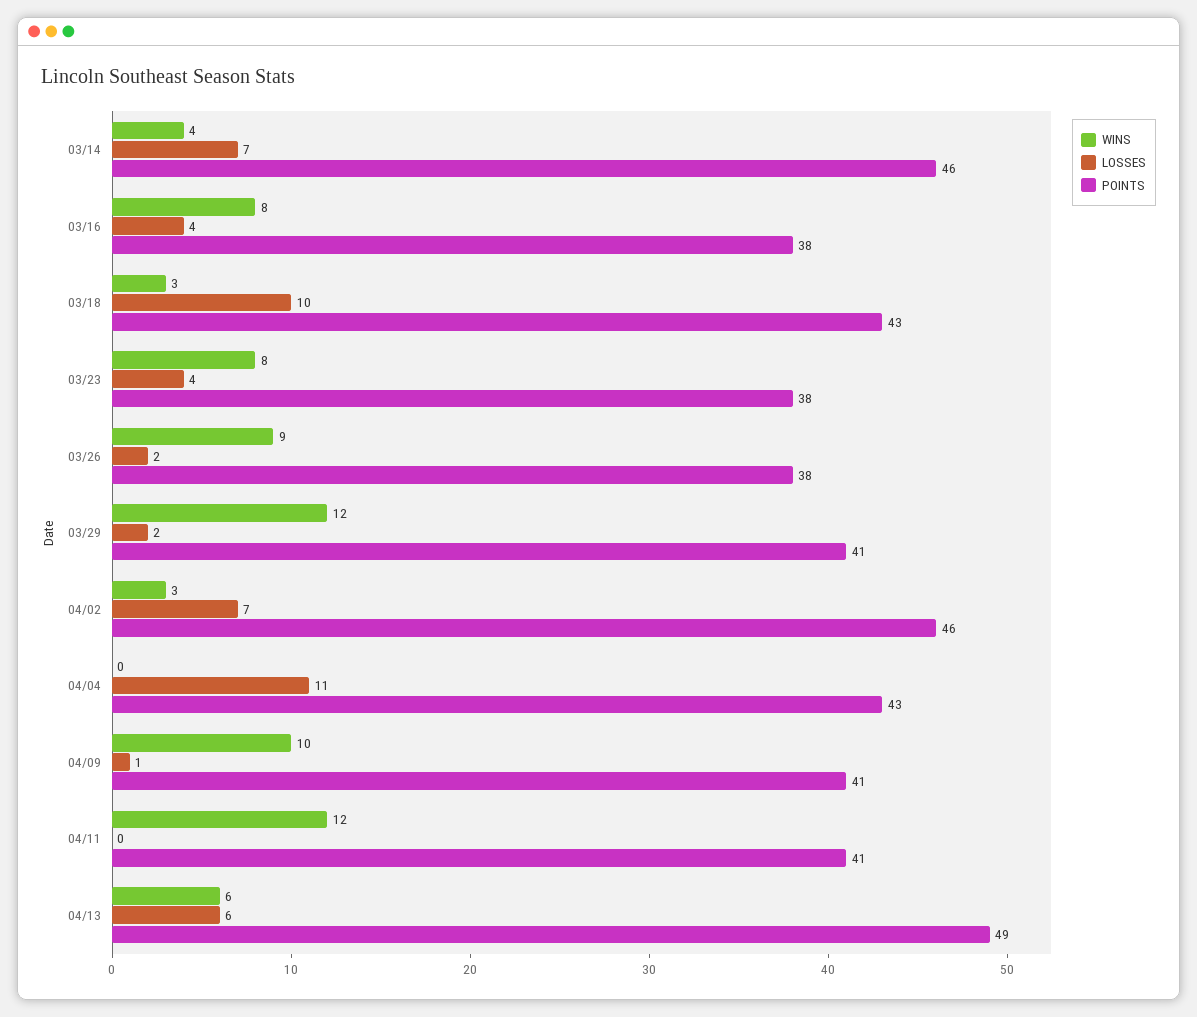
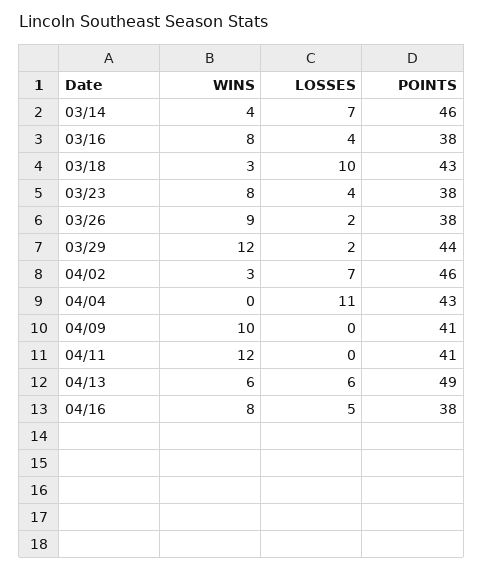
POINTS, 03/29: 41 -> 44
LOSSES, 04/09: 1 -> 0
WINS, 04/16: none -> 8
LOSSES, 04/16: none -> 5
POINTS, 04/16: none -> 38

